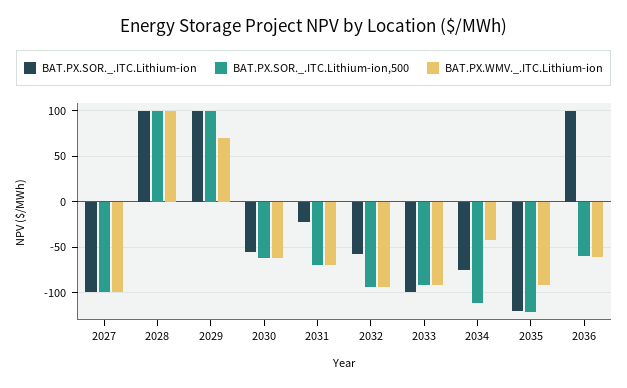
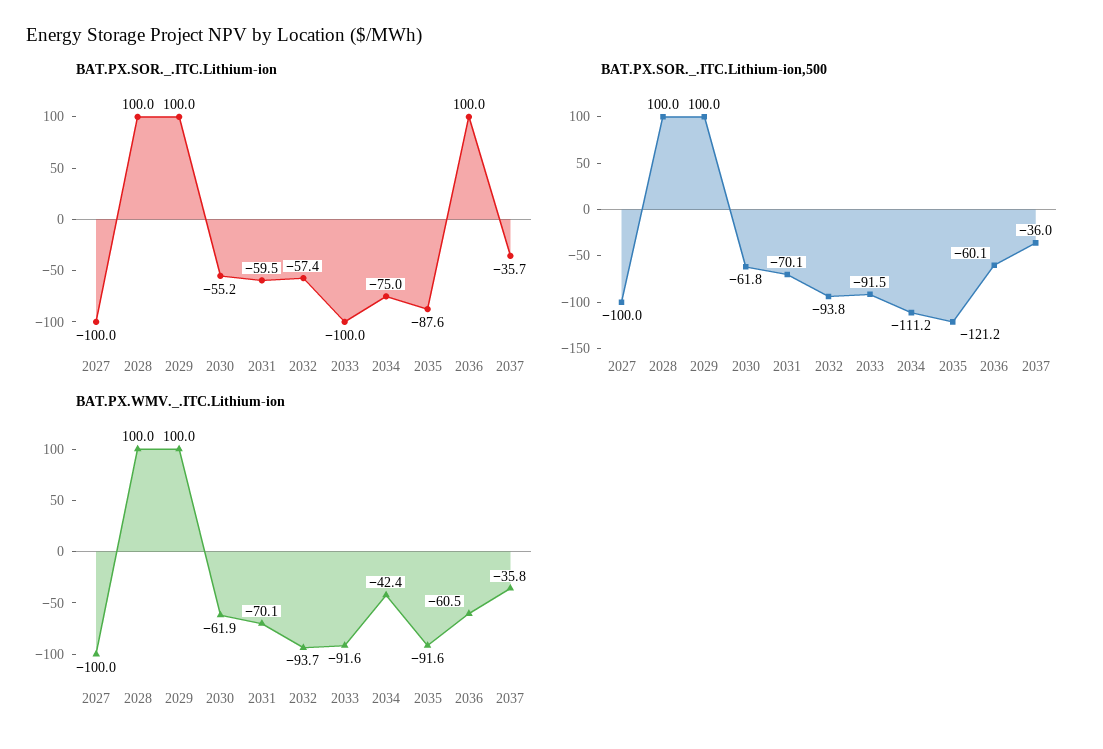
BAT.PX.WMV._.ITC.Lithium-ion, 2029: 70 -> 100
BAT.PX.SOR._.ITC.Lithium-ion, 2031: -20 -> -59.5
BAT.PX.SOR._.ITC.Lithium-ion, 2035: -120 -> -87.6
BAT.PX.SOR._.ITC.Lithium-ion, 2037: none -> -35.7
BAT.PX.SOR._.ITC.Lithium-ion,500, 2037: none -> -36
BAT.PX.WMV._.ITC.Lithium-ion, 2037: none -> -35.8

